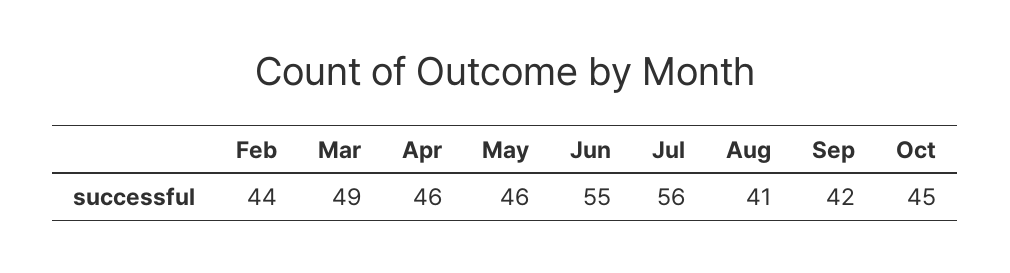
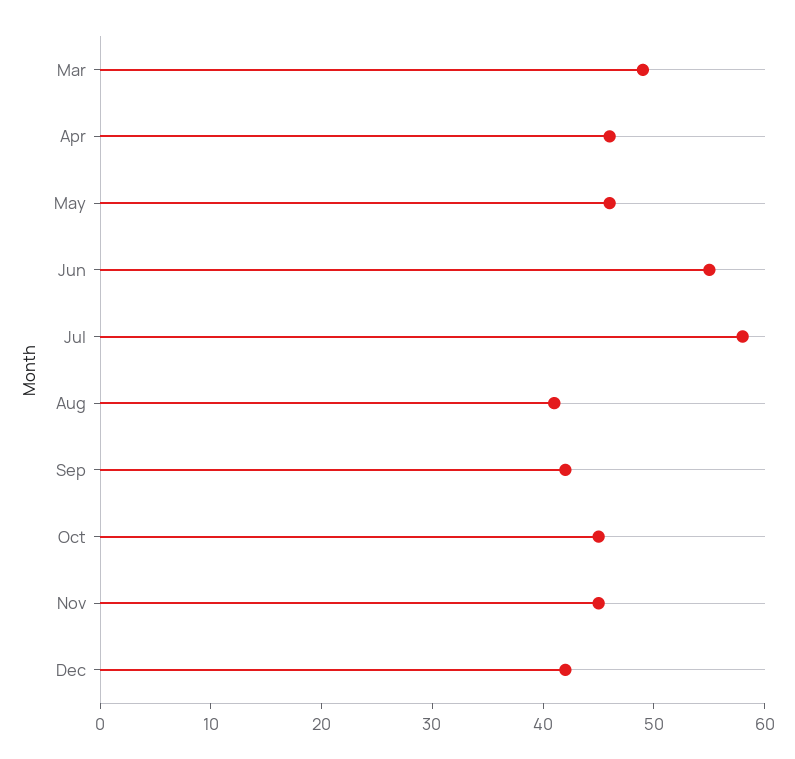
Feb: 44 -> none
Jul: 56 -> 58
Nov: none -> 45
Dec: none -> 42

